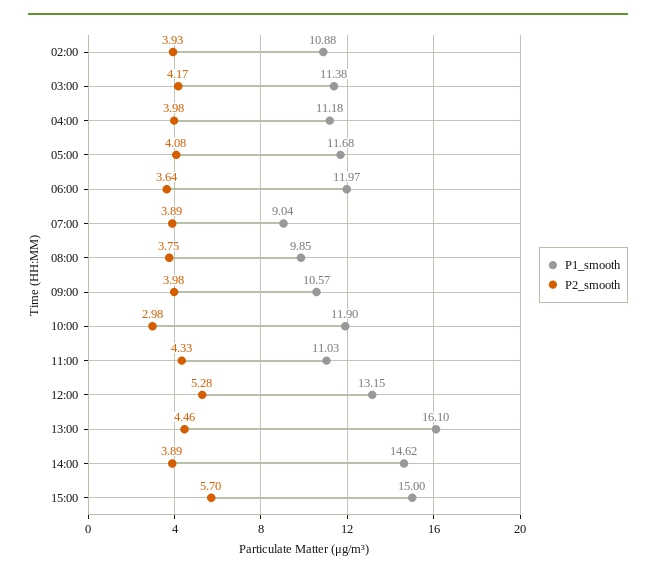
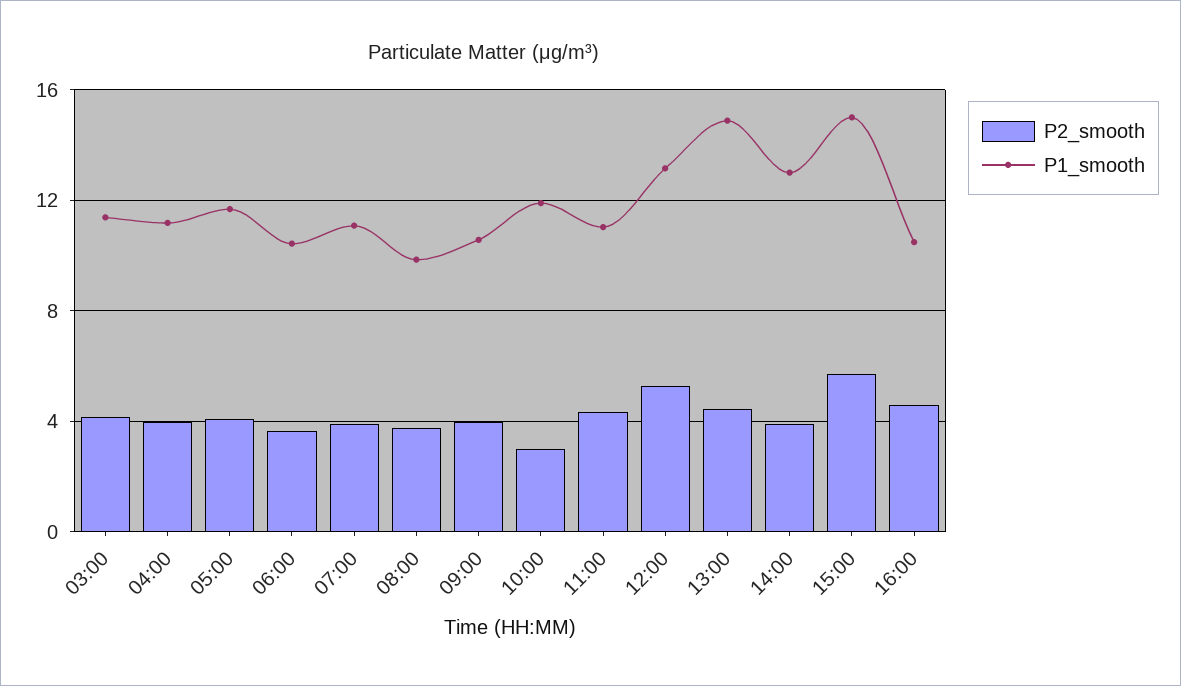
P1_smooth, 02:00: 10.88 -> none
P2_smooth, 02:00: 3.93 -> none
P1_smooth, 06:00: 11.97 -> 10.5
P1_smooth, 07:00: 9.04 -> 11
P1_smooth, 13:00: 16.1 -> 15
P1_smooth, 14:00: 14.62 -> 13
P2_smooth, 16:00: none -> 4.5
P1_smooth, 16:00: none -> 10.5

